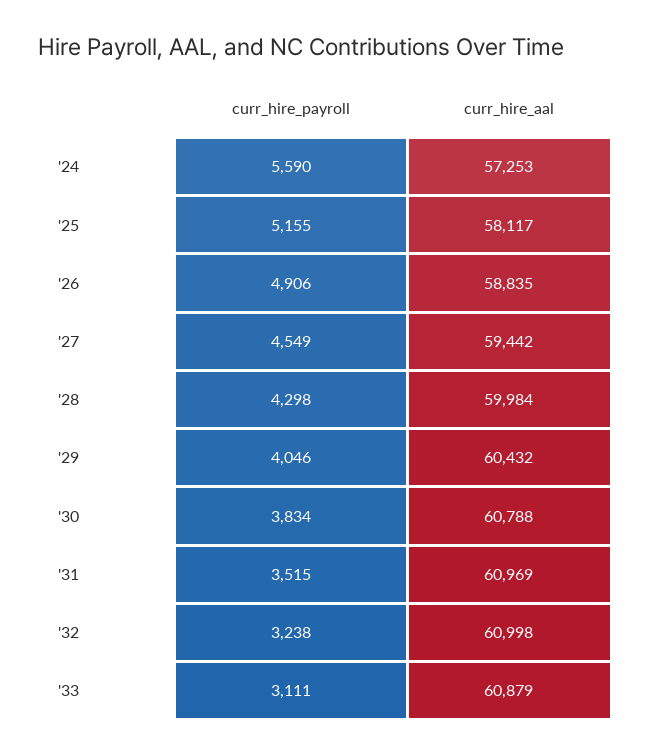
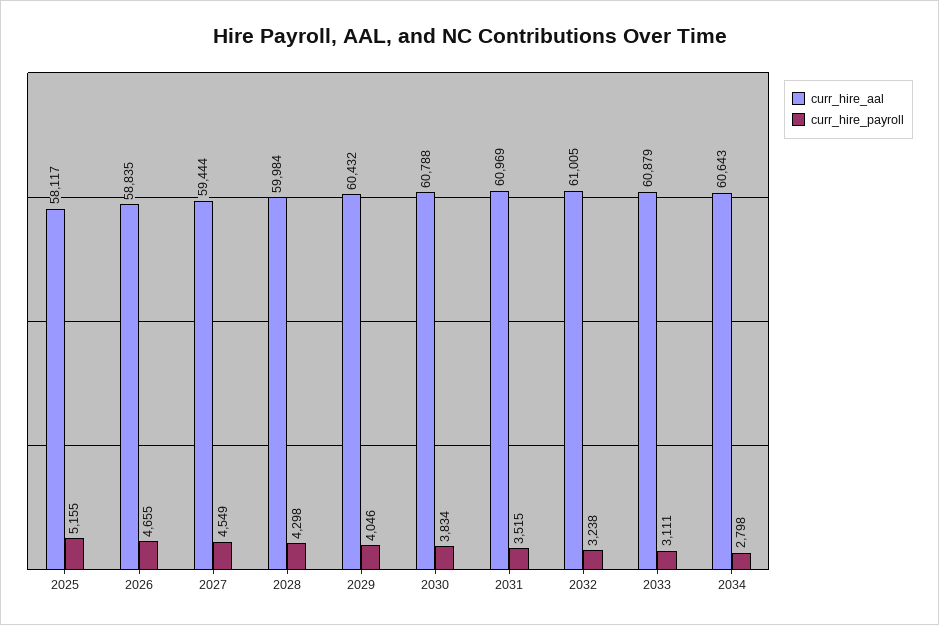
curr_hire_payroll, '24: 5590 -> none
curr_hire_aal, '24: 57253 -> none
curr_hire_payroll, '26: 4906 -> 4655
curr_hire_aal, '27: 59442 -> 59444
curr_hire_aal, '32: 60998 -> 61005
curr_hire_aal, 2034: none -> 60643
curr_hire_payroll, 2034: none -> 2798

